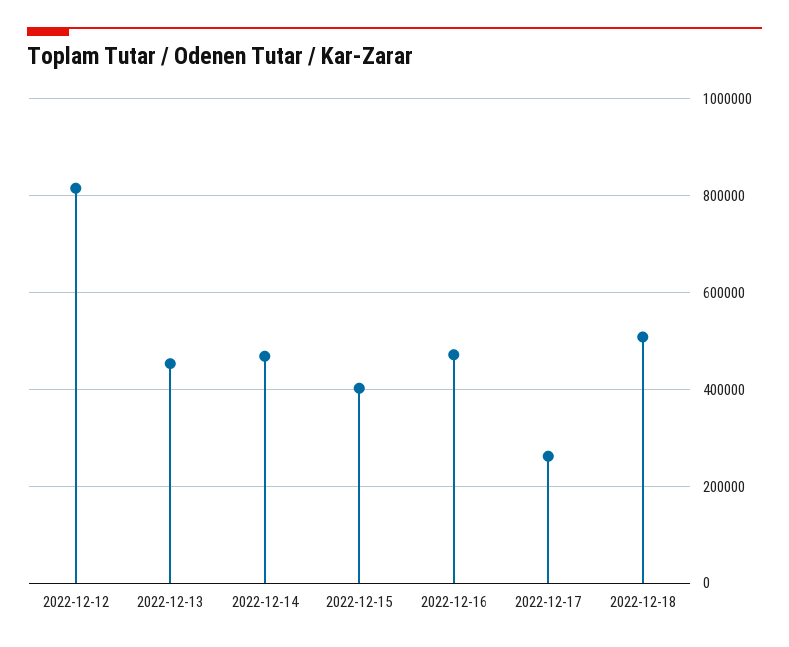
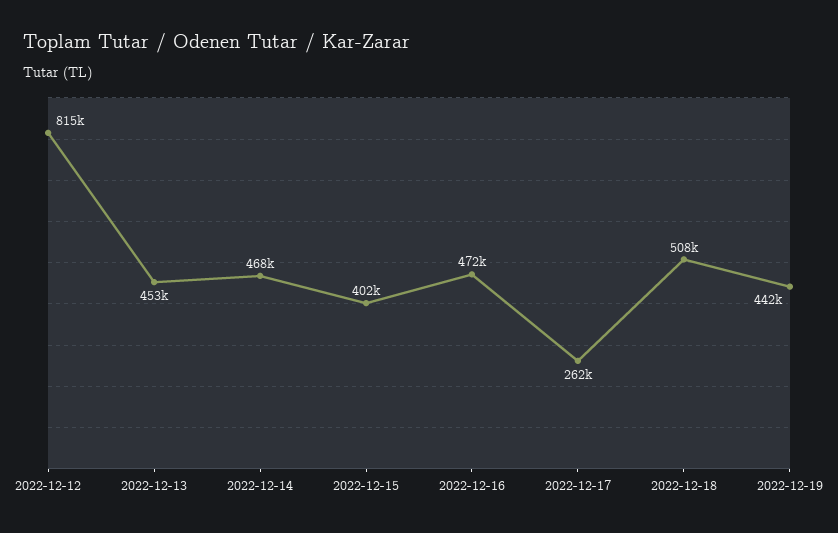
2022-12-19: none -> 442000

